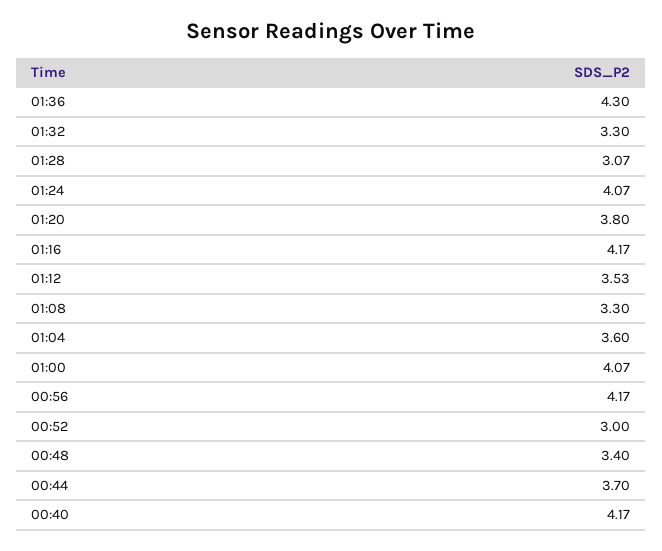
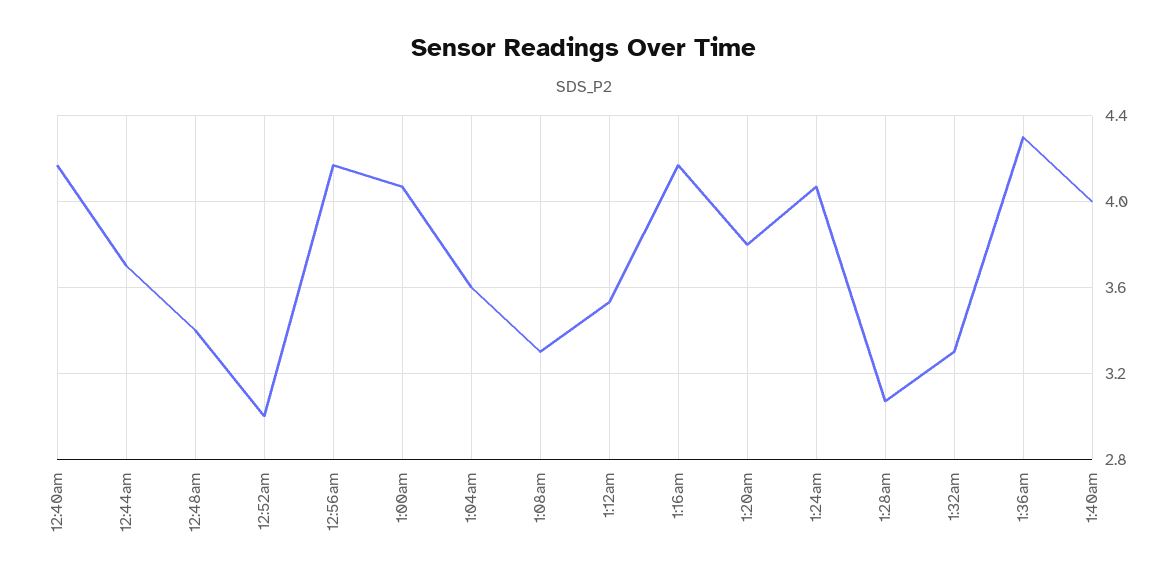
1:40am: none -> 4

